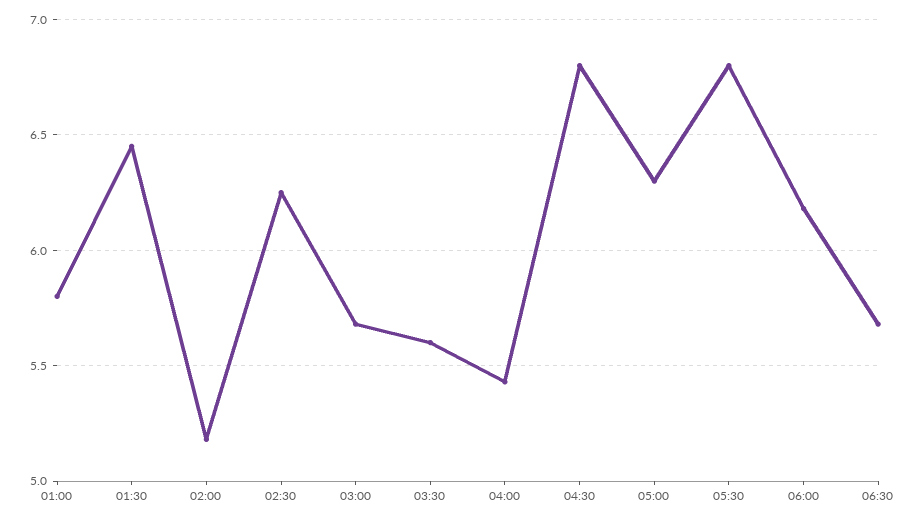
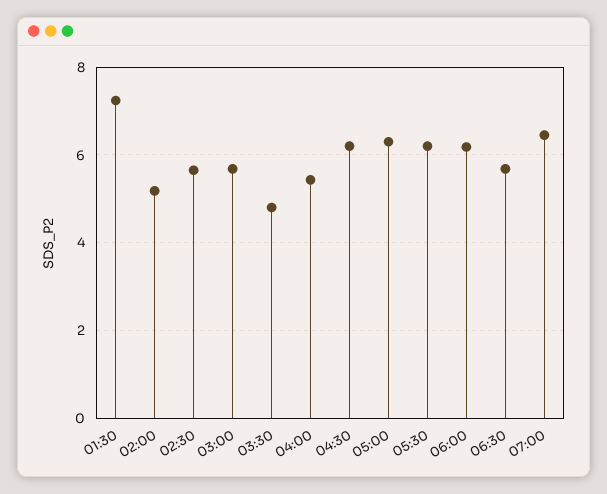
01:00: 5.8 -> none
01:30: 6.45 -> 7.2
02:30: 6.25 -> 5.6
03:30: 5.6 -> 4.8
04:30: 6.8 -> 6.2
05:30: 6.8 -> 6.2
07:00: none -> 6.4

